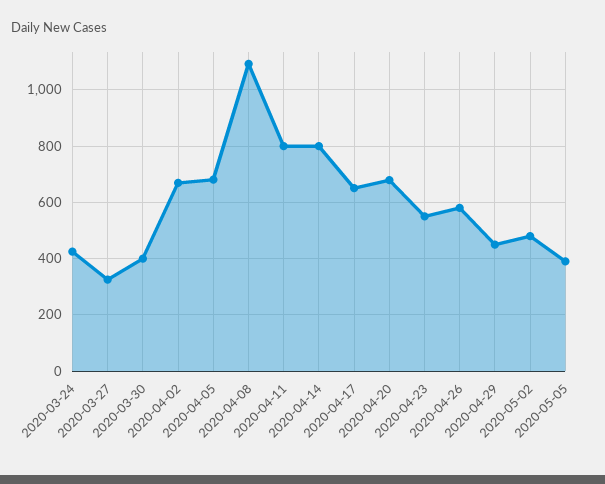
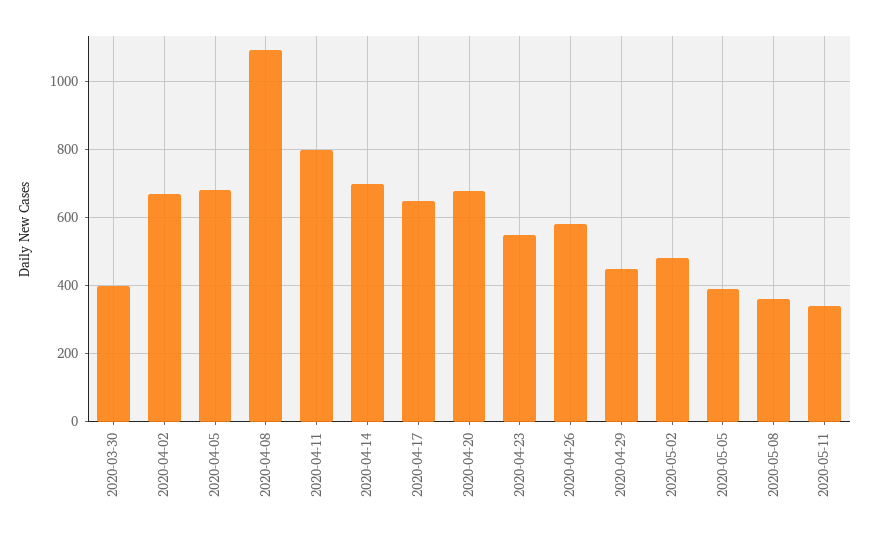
2020-03-24: 425 -> none
2020-03-27: 325 -> none
2020-04-14: 800 -> 700
2020-05-08: none -> 360
2020-05-11: none -> 340

